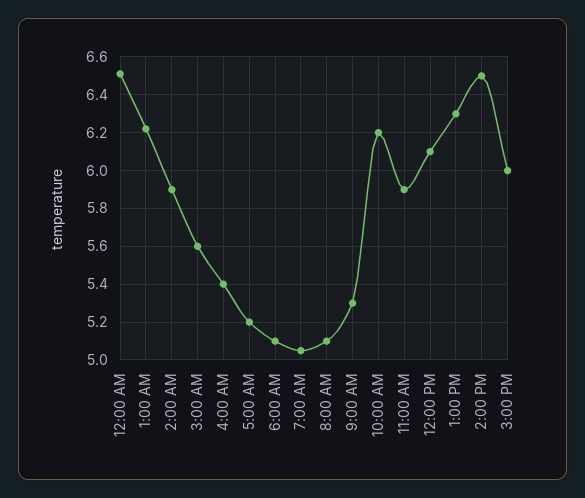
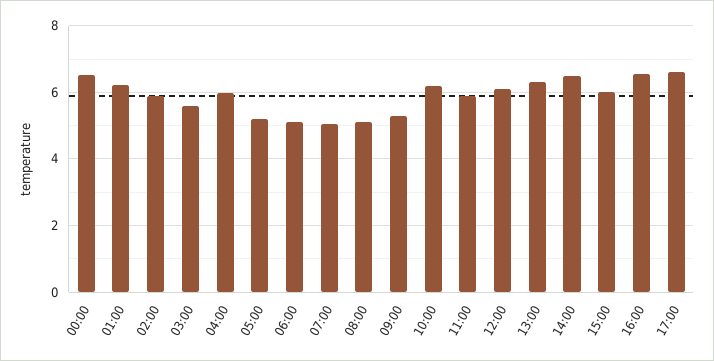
4:00 AM: 5.4 -> 6
16:00: none -> 6.6
17:00: none -> 6.6

